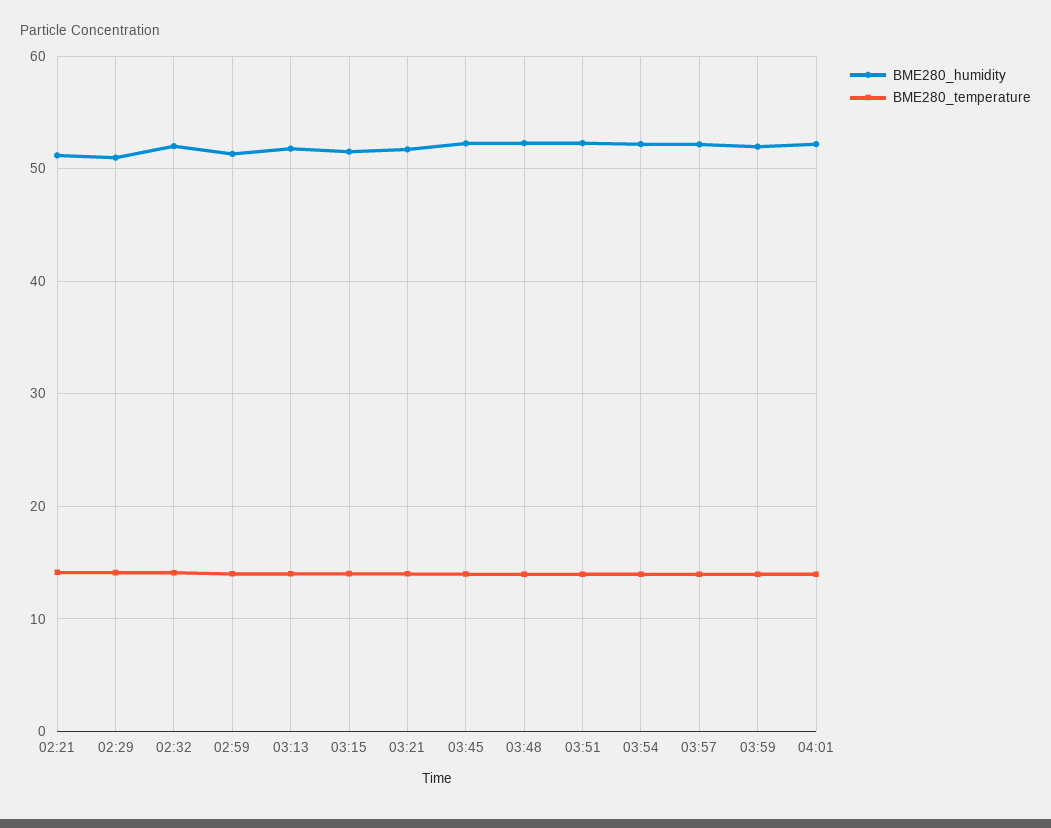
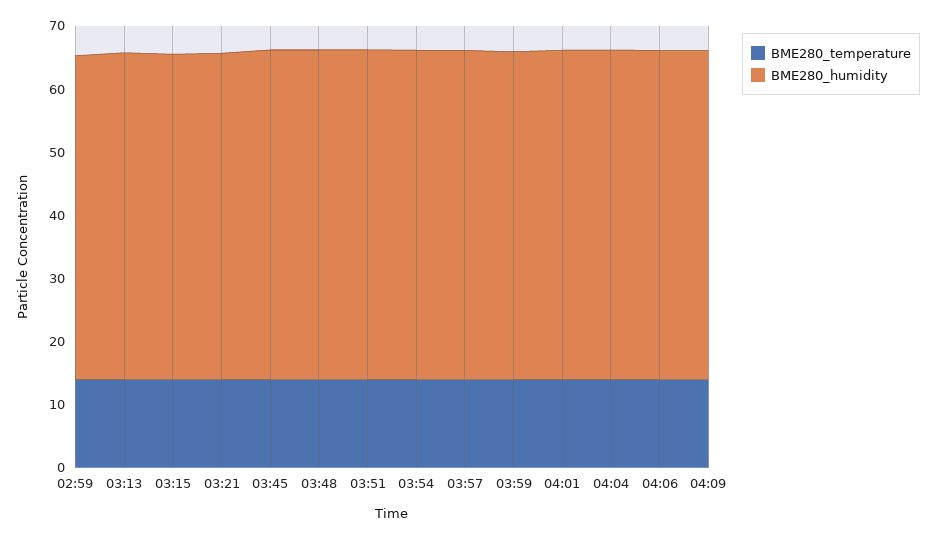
BME280_humidity, 02:21: 51 -> none
BME280_temperature, 02:21: 14 -> none
BME280_humidity, 02:29: 51 -> none
BME280_temperature, 02:29: 14 -> none
BME280_humidity, 02:32: 52 -> none
BME280_temperature, 02:32: 14 -> none
BME280_temperature, 04:04: none -> 14
BME280_humidity, 04:04: none -> 52
BME280_temperature, 04:06: none -> 14
BME280_humidity, 04:06: none -> 52
BME280_temperature, 04:09: none -> 14
BME280_humidity, 04:09: none -> 52

